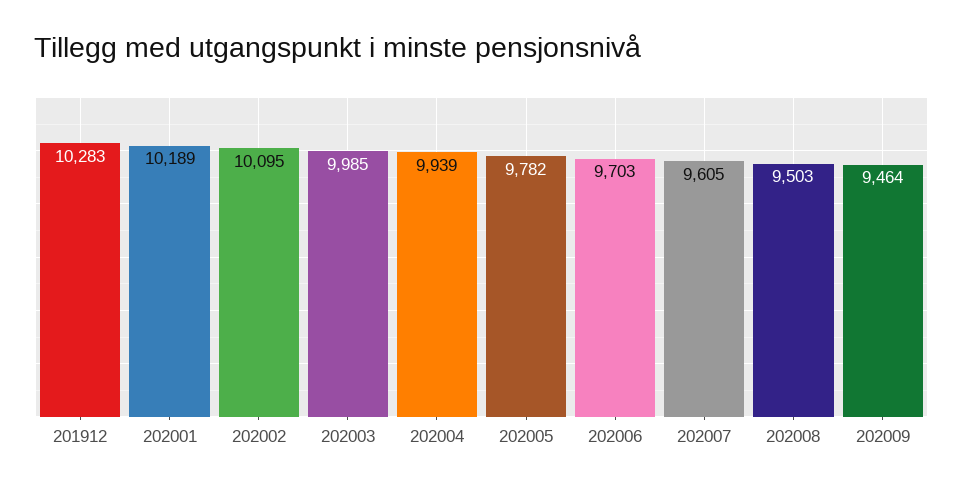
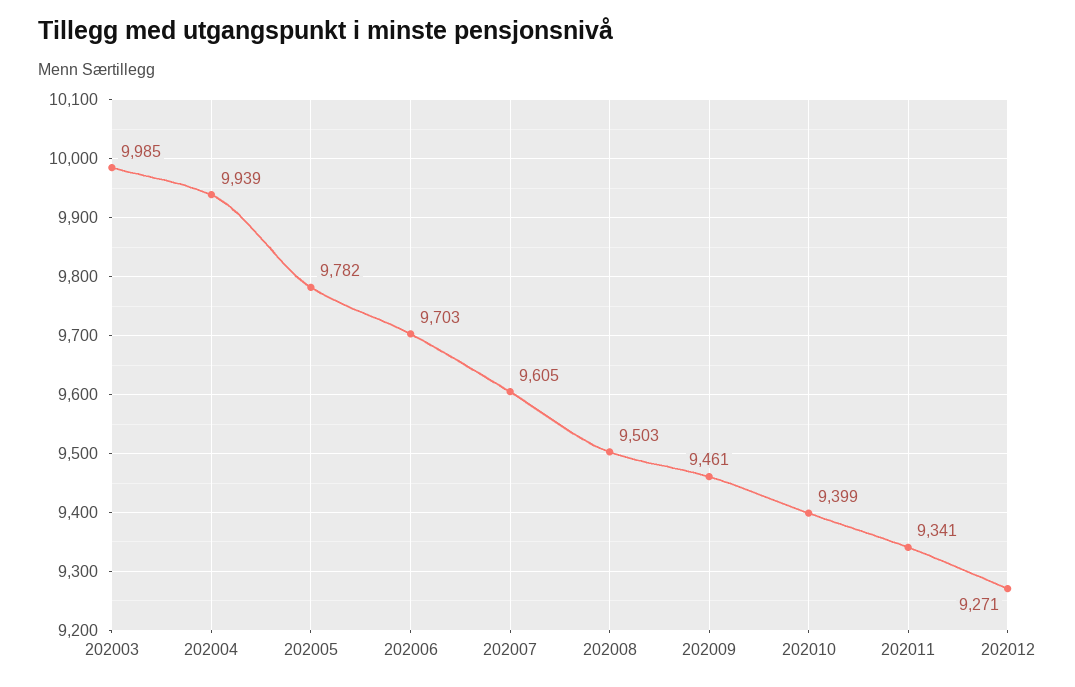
201912: 10283 -> none
202001: 10189 -> none
202002: 10095 -> none
202009: 9464 -> 9461
202010: none -> 9399
202011: none -> 9341
202012: none -> 9271

